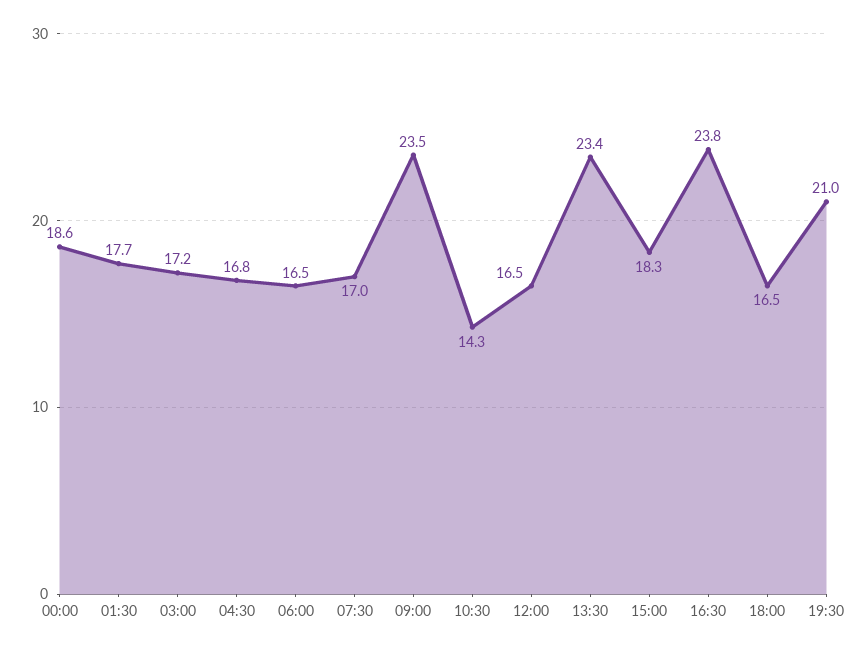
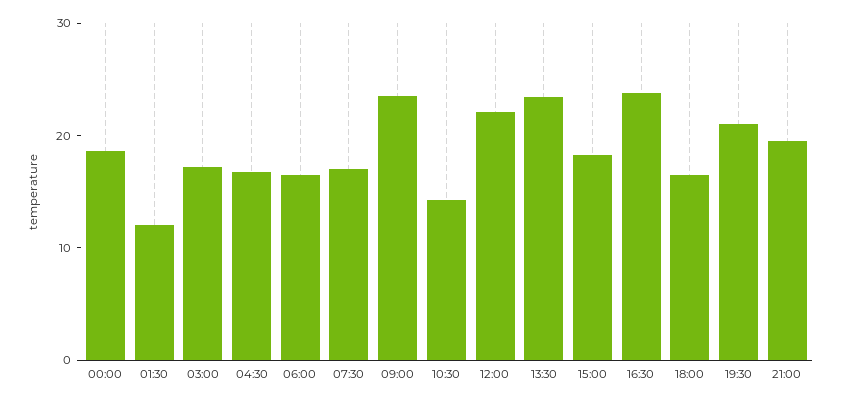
01:30: 17.7 -> 12
12:00: 16.5 -> 22
21:00: none -> 20

